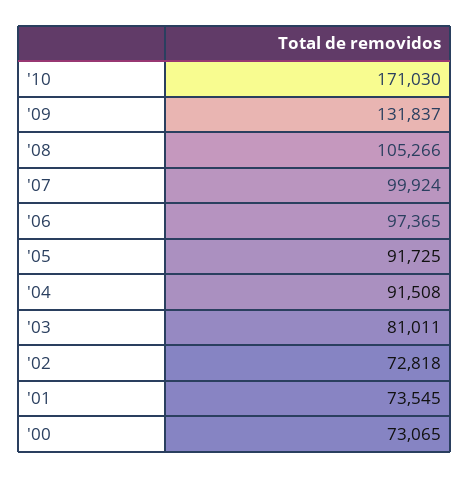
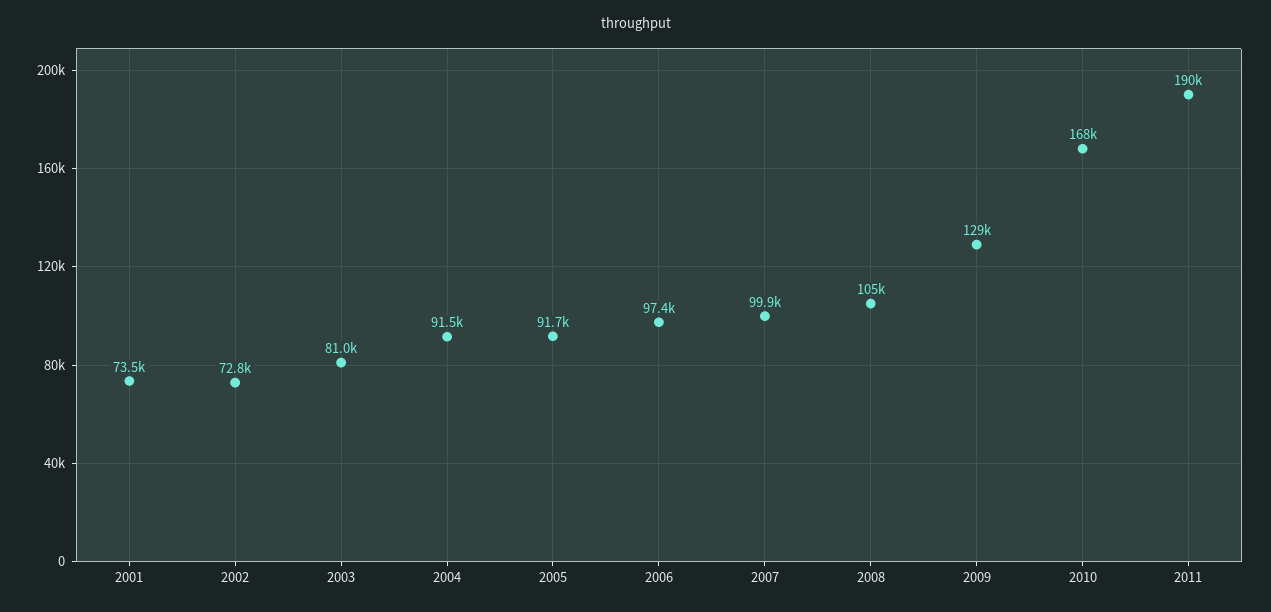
'10: 171030 -> 168000
'09: 131837 -> 129000
'00: 73065 -> none
2011: none -> 190000

